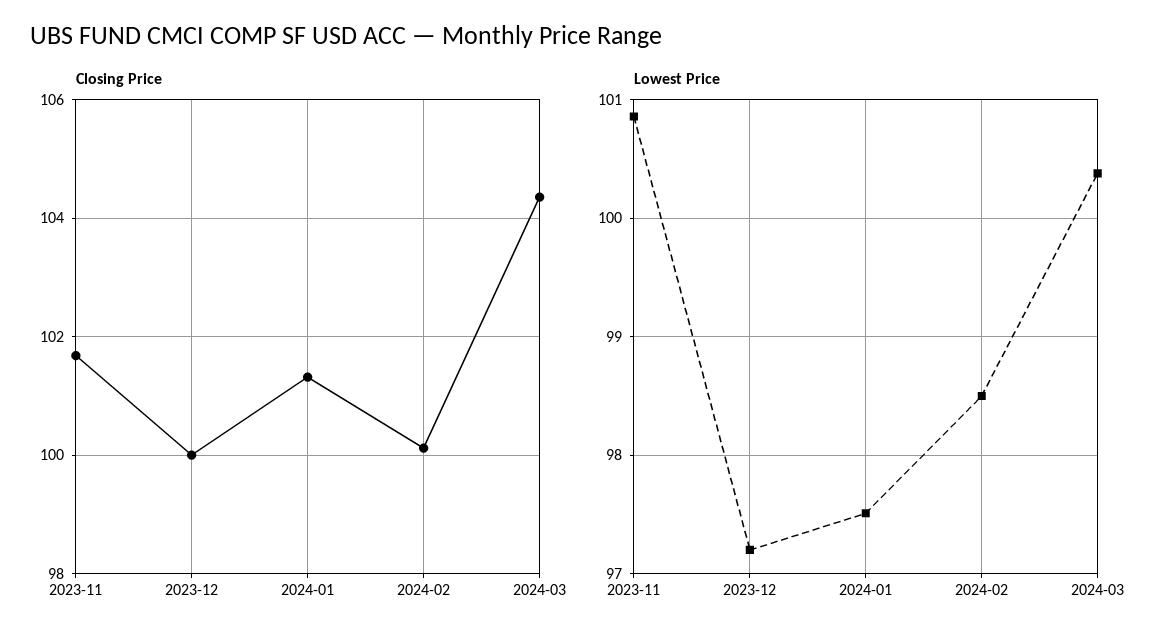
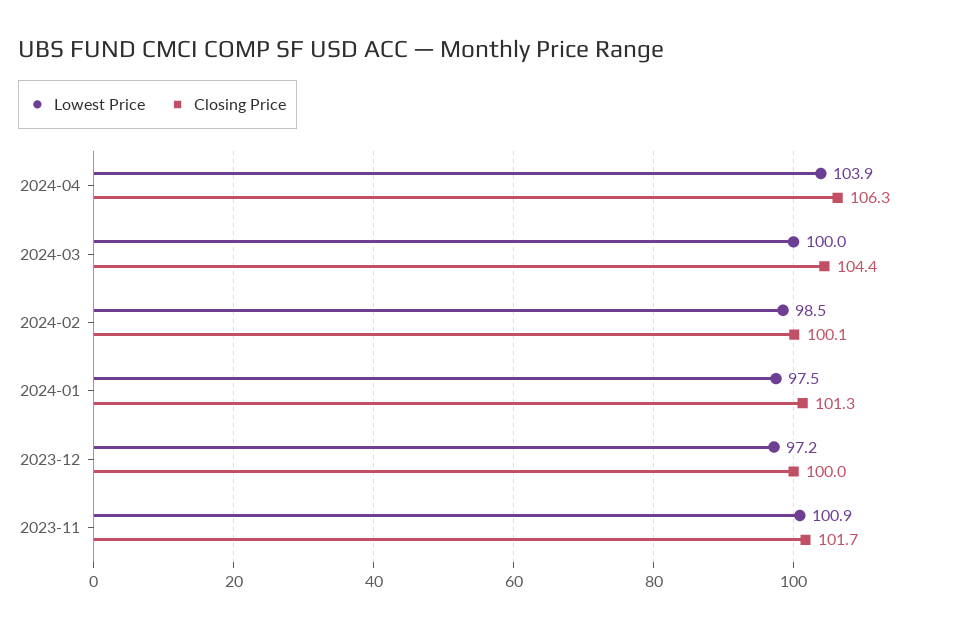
Lowest Price, 2024-03: 100.4 -> 100
Lowest Price, 2024-04: none -> 103.9
Closing Price, 2024-04: none -> 106.3

